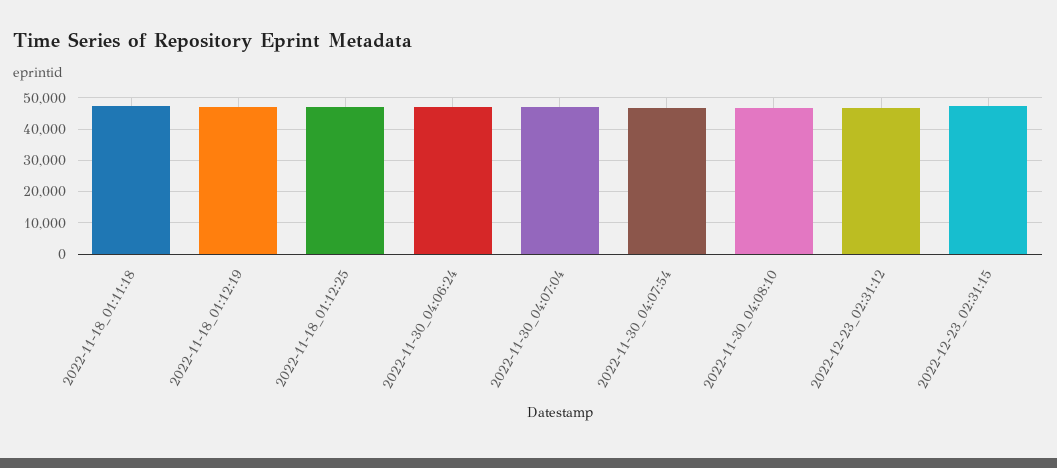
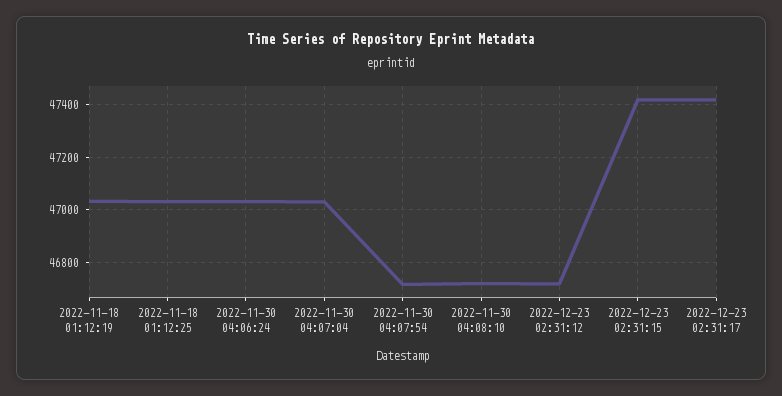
2022-11-18_01:11:18: 48000 -> none
2022-12-23 02:31:17: none -> 47425

